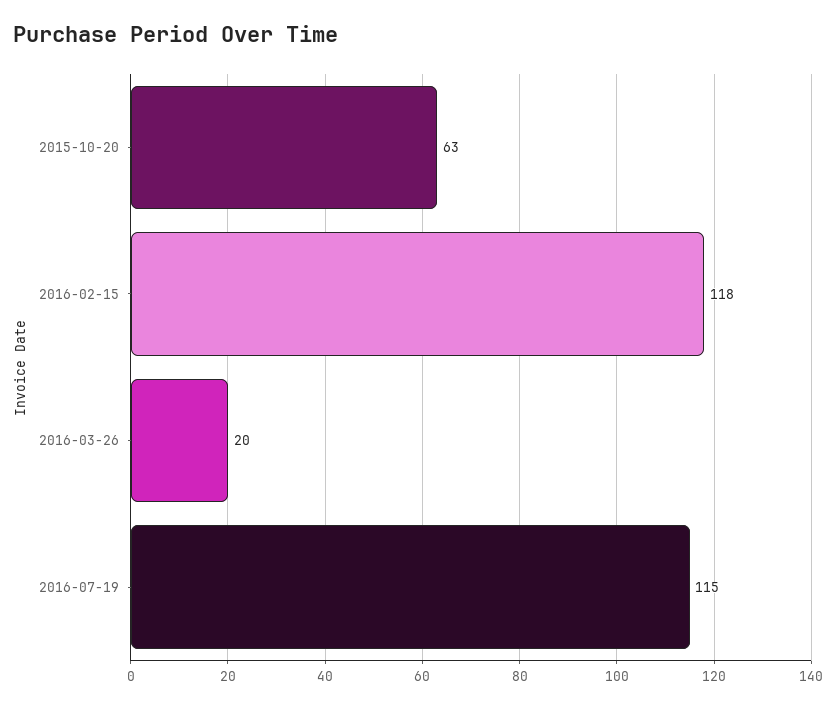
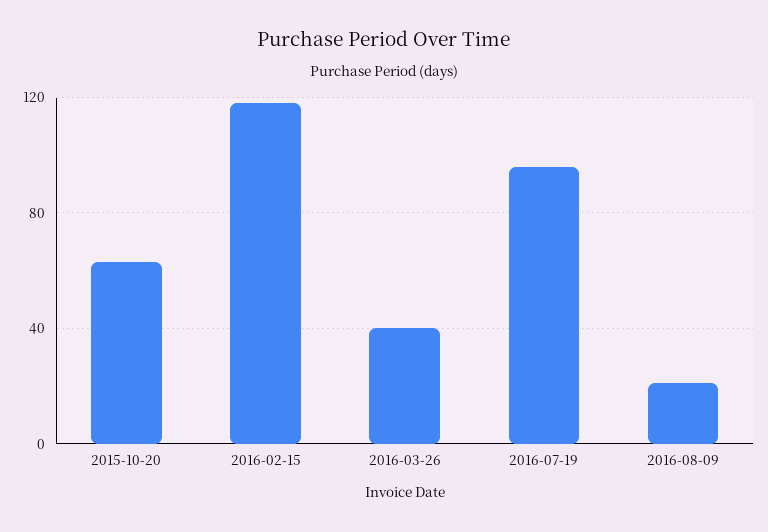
2016-03-26: 20 -> 40
2016-07-19: 115 -> 95
2016-08-09: none -> 20

